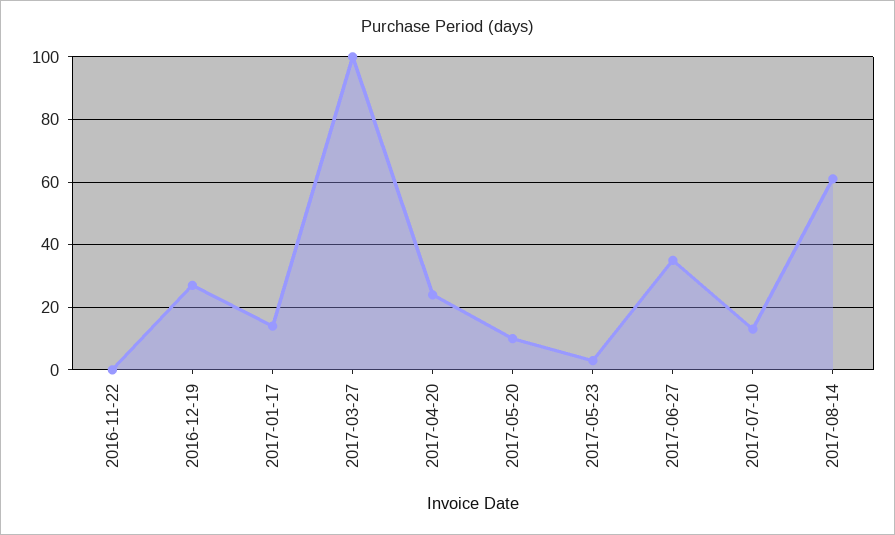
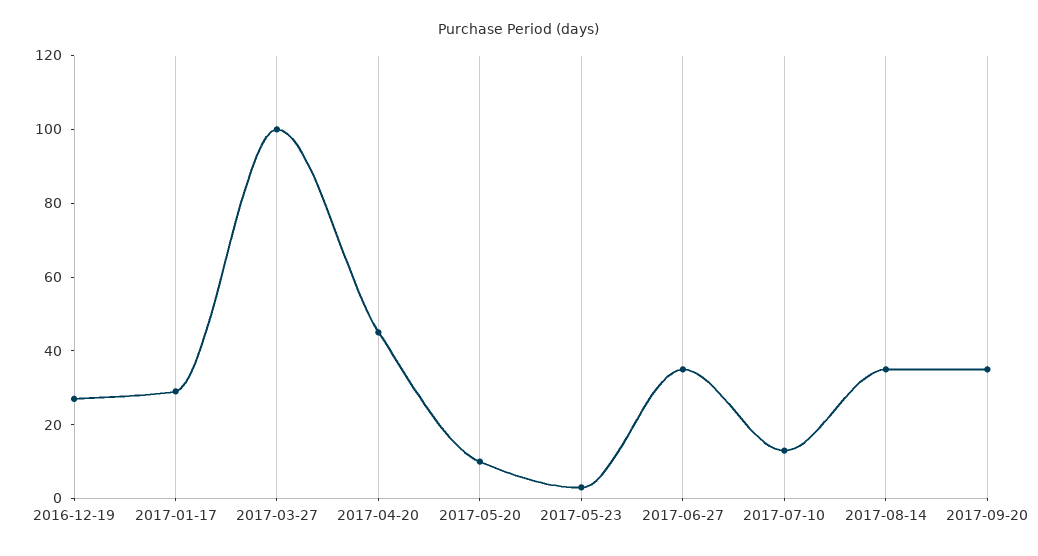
2016-11-22: 0 -> none
2017-01-17: 15 -> 30
2017-04-20: 25 -> 45
2017-08-14: 60 -> 35
2017-09-20: none -> 35

